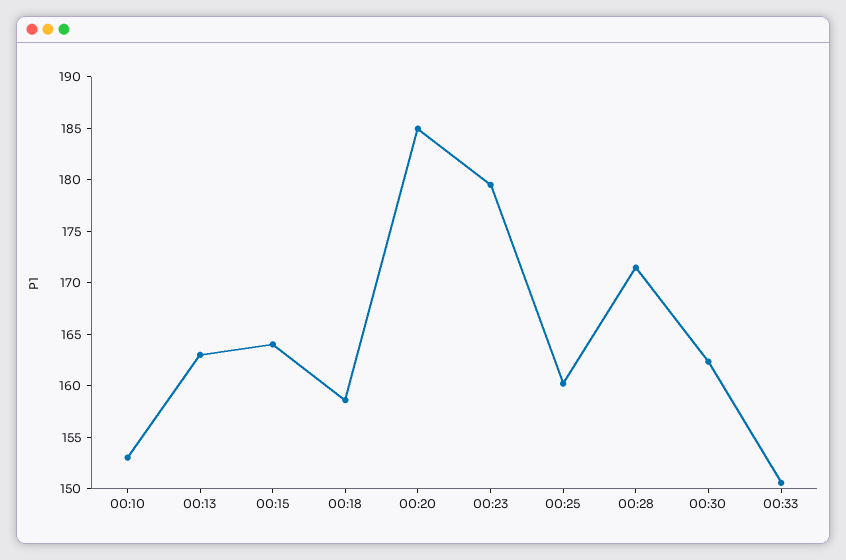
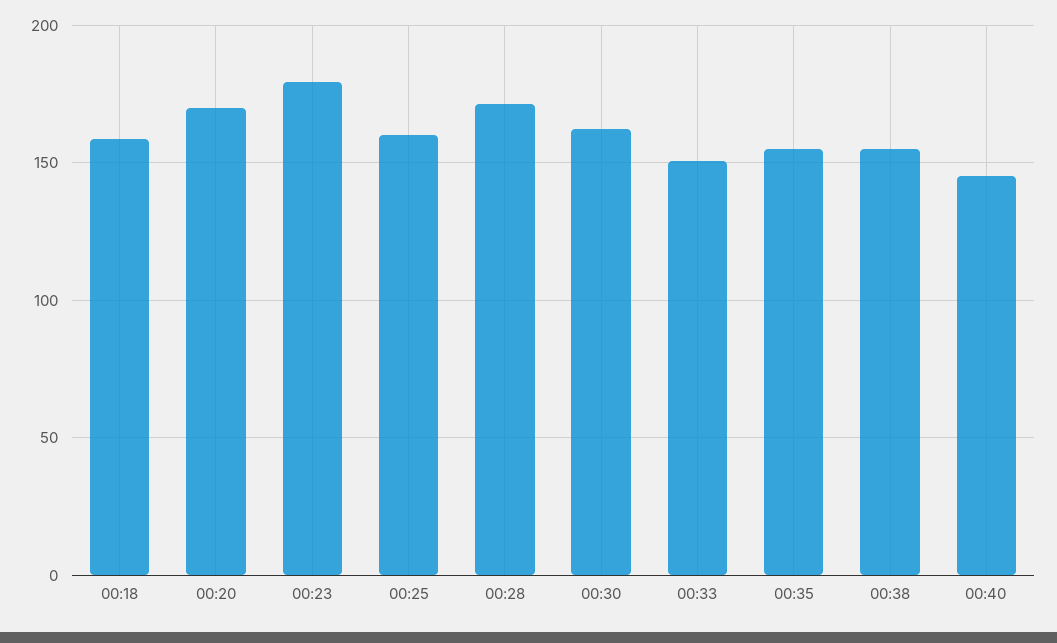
00:10: 153 -> none
00:13: 163 -> none
00:15: 164 -> none
00:20: 185 -> 170
00:35: none -> 155
00:38: none -> 155
00:40: none -> 145

